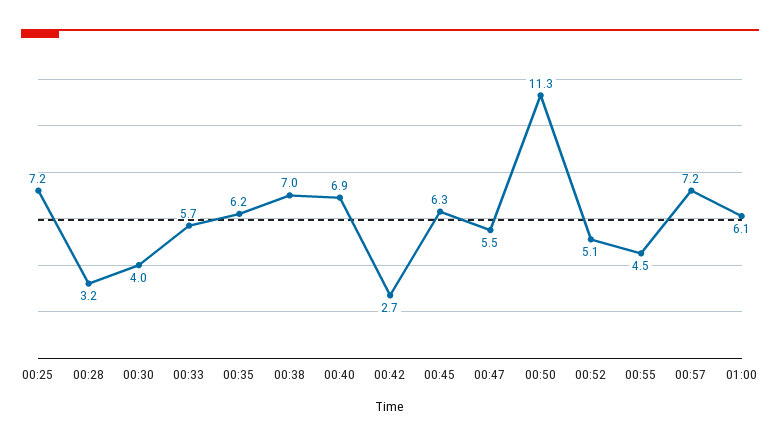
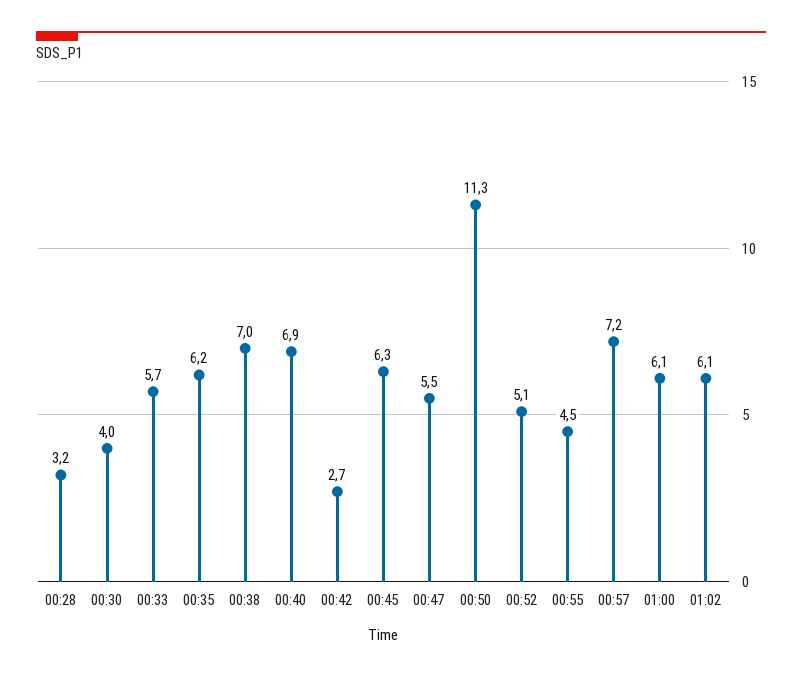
00:25: 7.2 -> none
01:02: none -> 6.1

